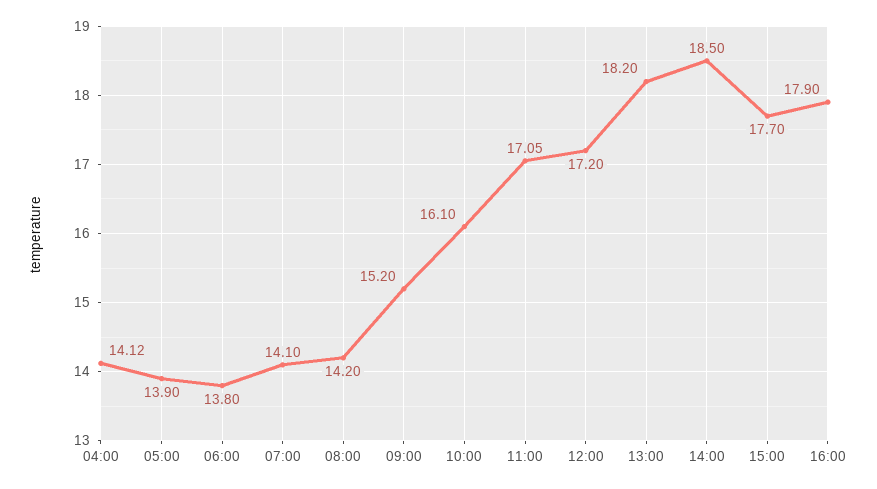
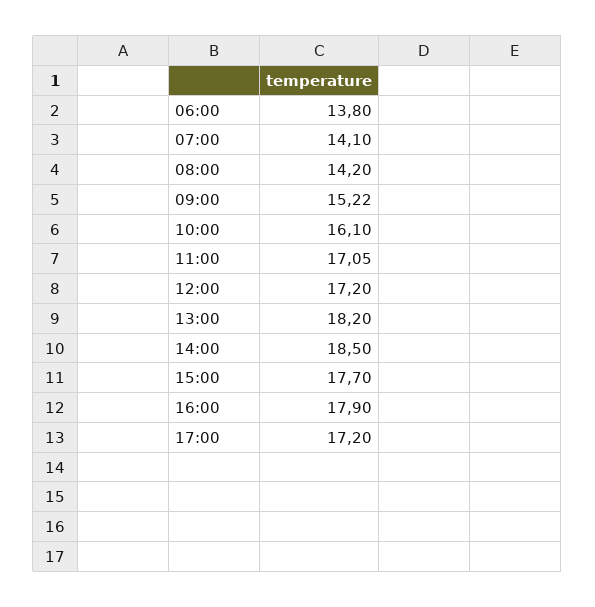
04:00: 14.12 -> none
05:00: 13.9 -> none
09:00: 15.2 -> 15.22
17:00: none -> 17.2

